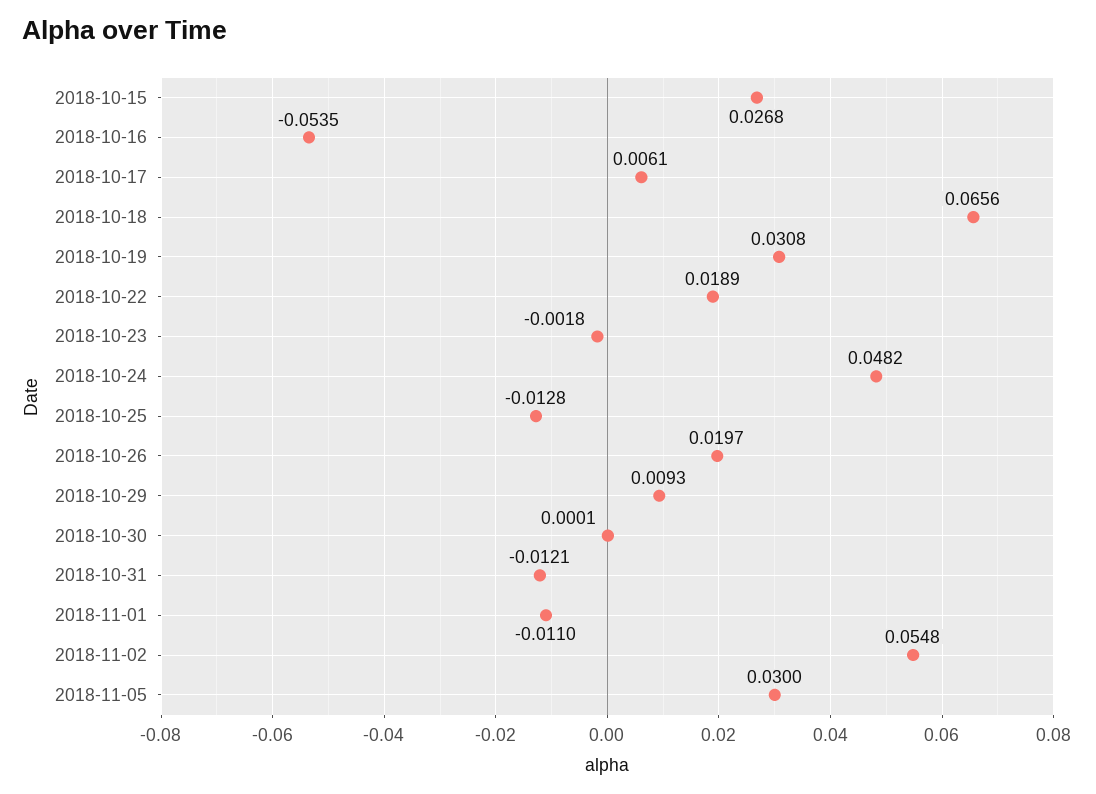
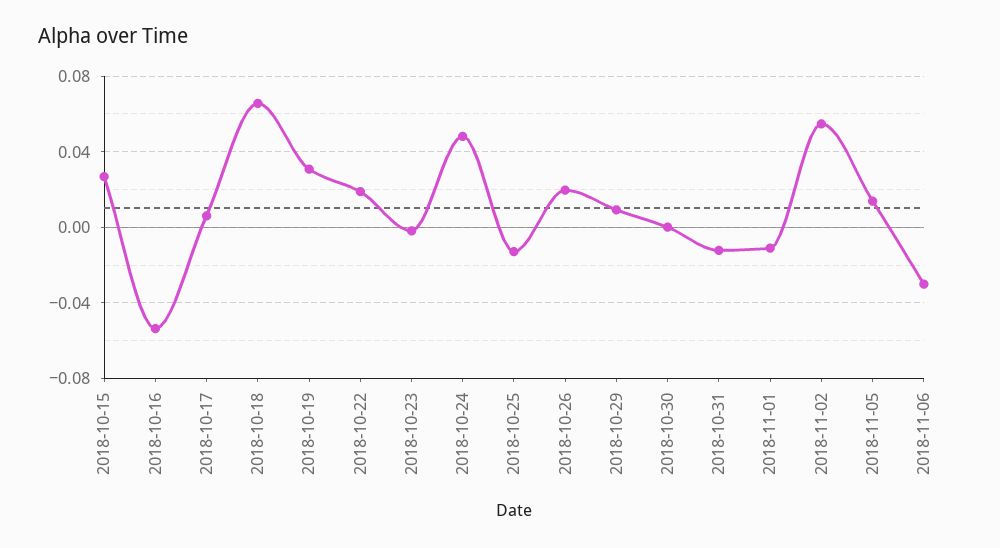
2018-11-05: 0.03 -> 0.015
2018-11-06: none -> -0.03

